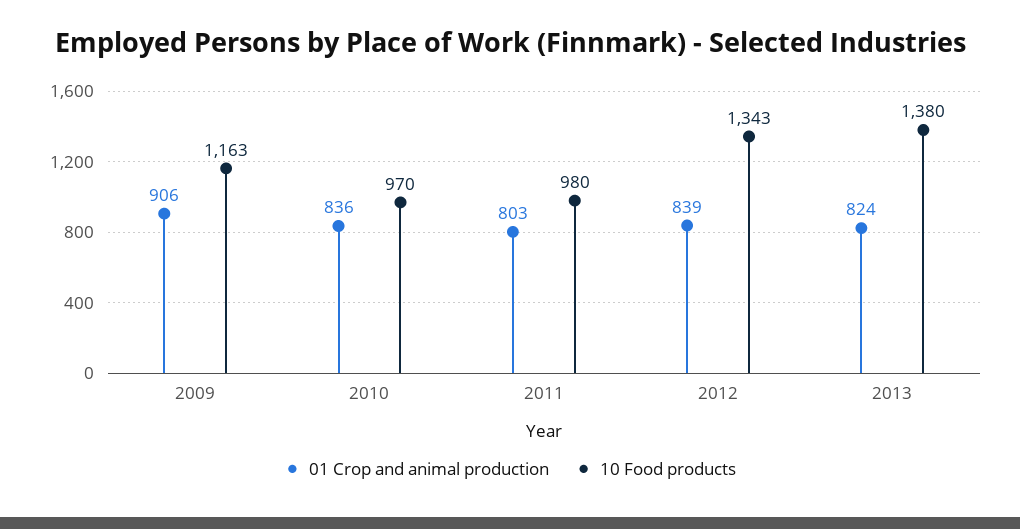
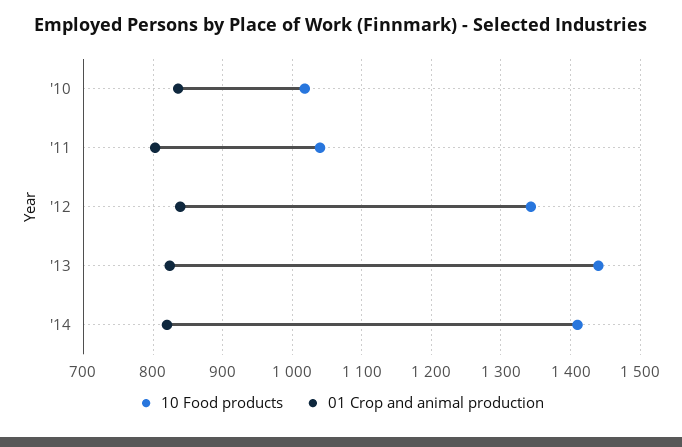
01 Crop and animal production, 2009: 906 -> none
10 Food products, 2009: 1163 -> none
10 Food products, 2010: 970 -> 1020
10 Food products, 2011: 980 -> 1040
10 Food products, 2013: 1380 -> 1440
10 Food products, '14: none -> 1410
01 Crop and animal production, '14: none -> 820

